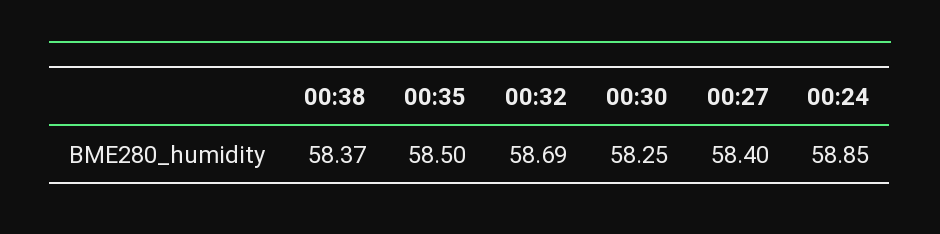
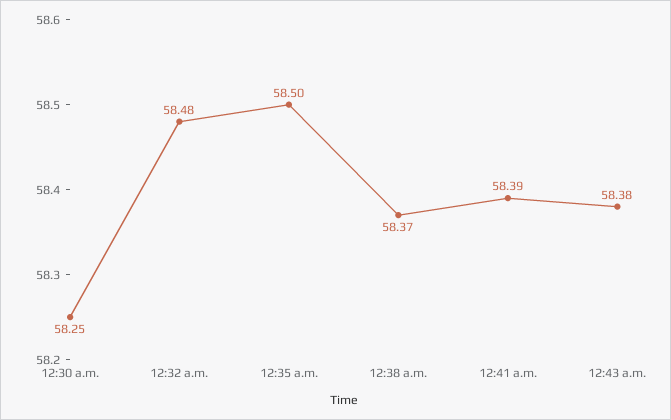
00:32: 58.69 -> 58.48
00:27: 58.4 -> none
00:24: 58.85 -> none
12:41 a.m.: none -> 58.39
12:43 a.m.: none -> 58.38

